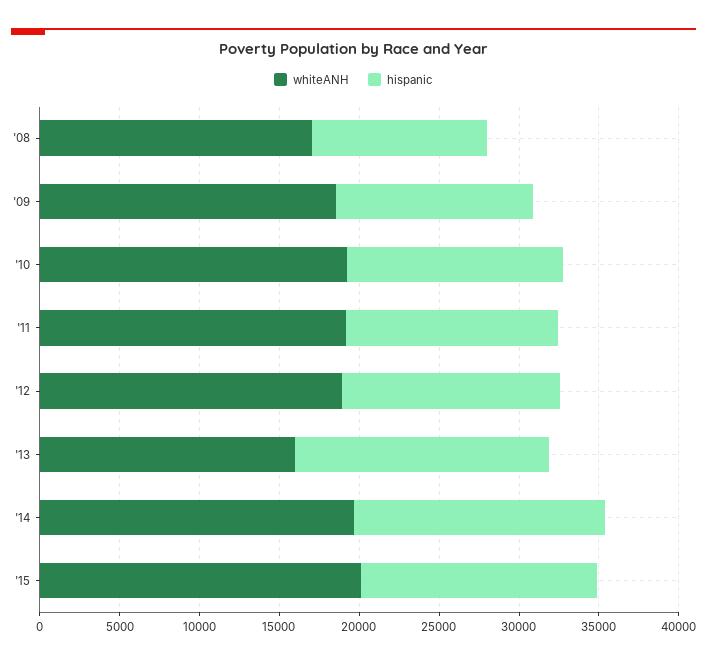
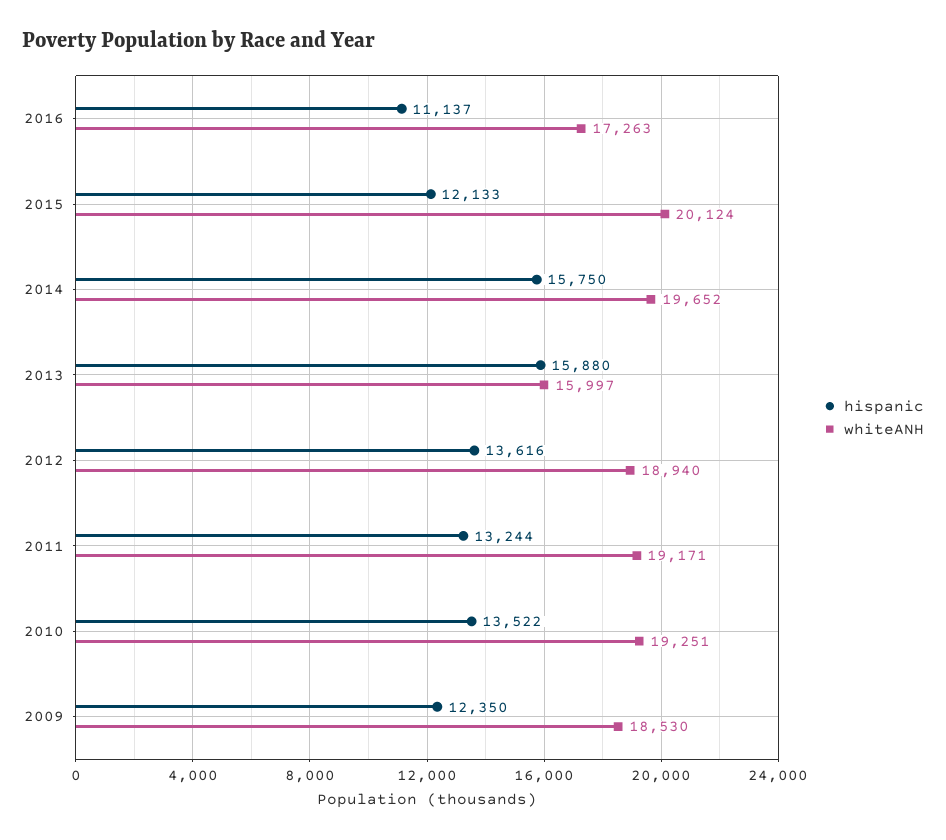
whiteANH, '08: 17000 -> none
hispanic, '08: 11000 -> none
hispanic, '15: 15000 -> 12133
hispanic, 2016: none -> 11137
whiteANH, 2016: none -> 17263

